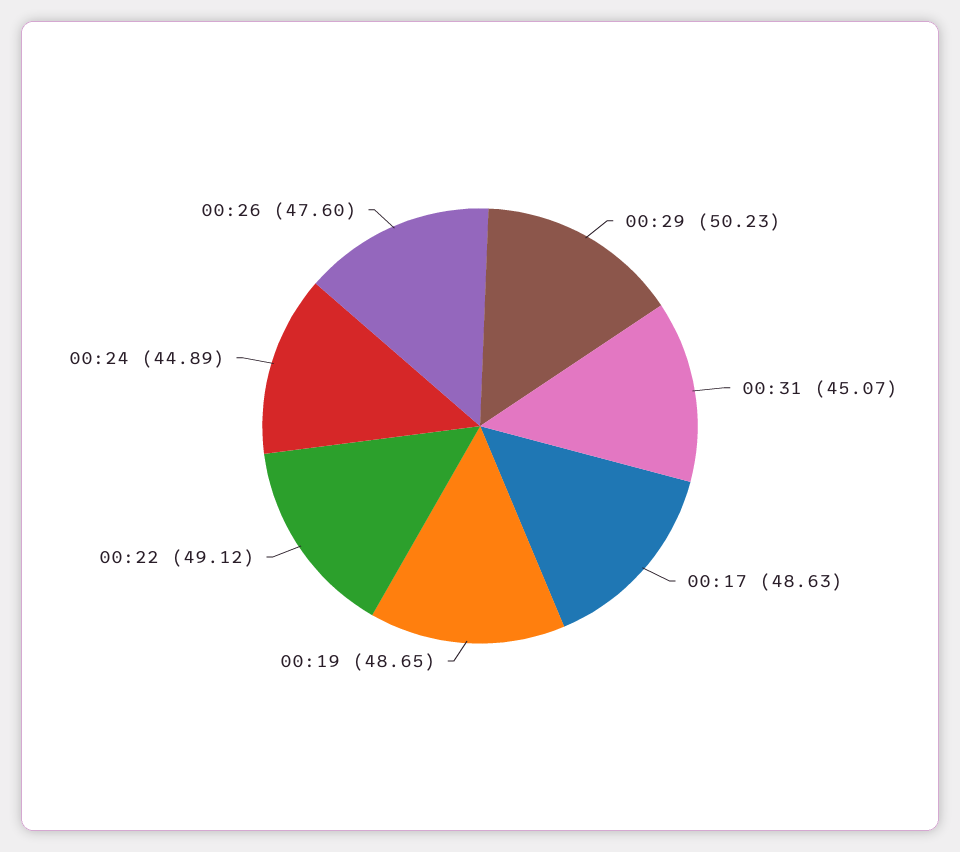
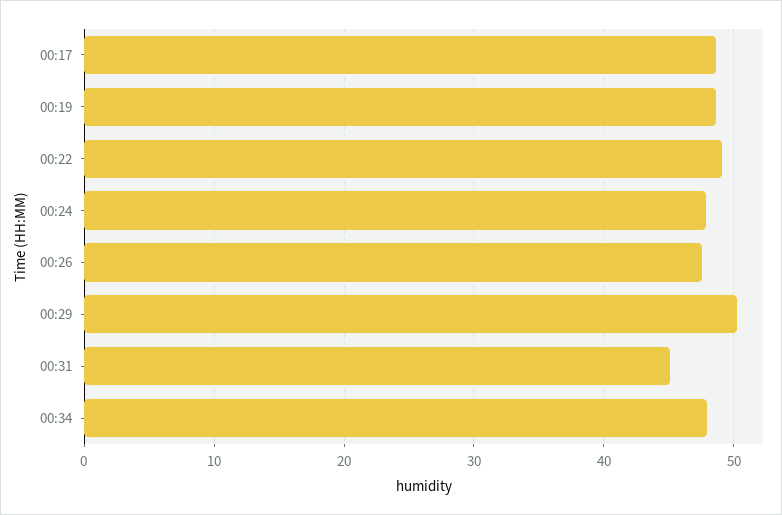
00:24: 44.89 -> 48
00:34: none -> 48

